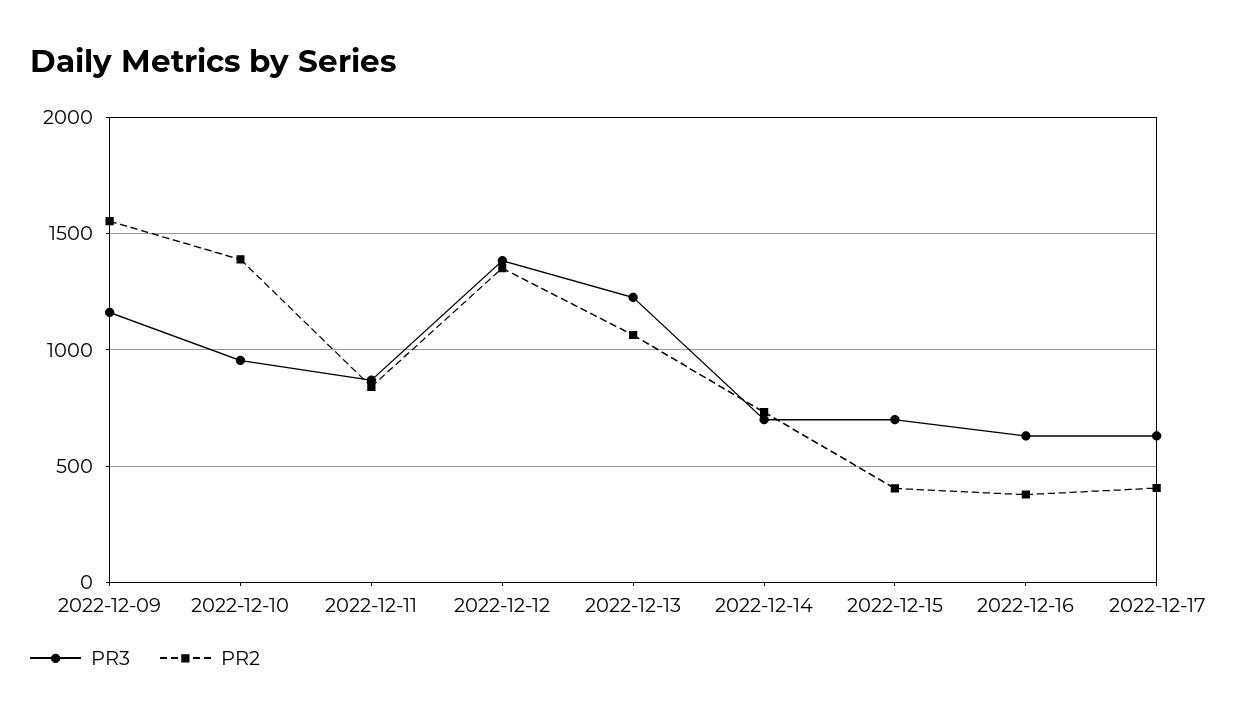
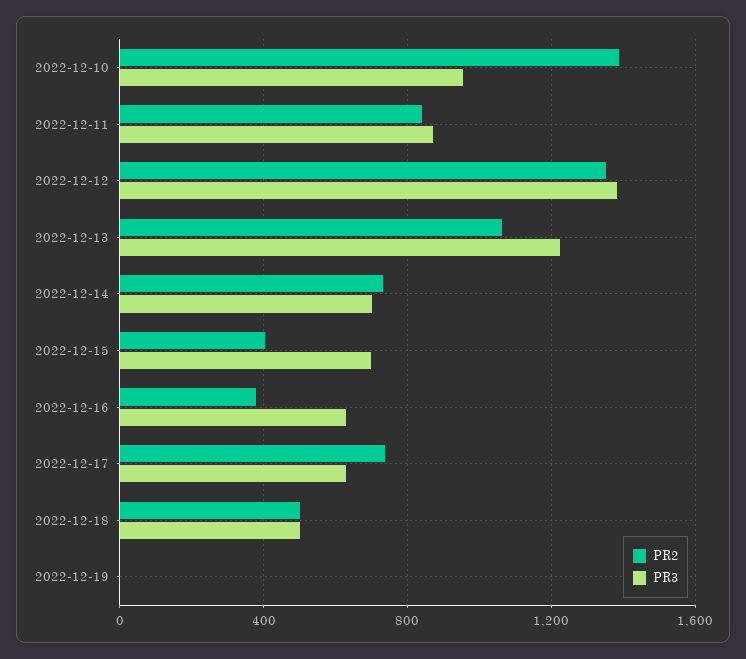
PR3, 2022-12-09: 1150 -> none
PR2, 2022-12-09: 1550 -> none
PR2, 2022-12-17: 400 -> 750
PR2, 2022-12-18: none -> 500
PR3, 2022-12-18: none -> 500
PR2, 2022-12-19: none -> 0
PR3, 2022-12-19: none -> 0

